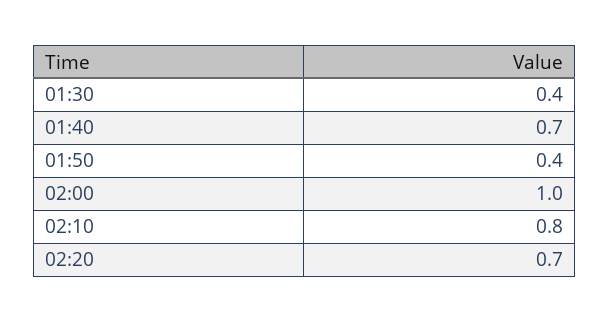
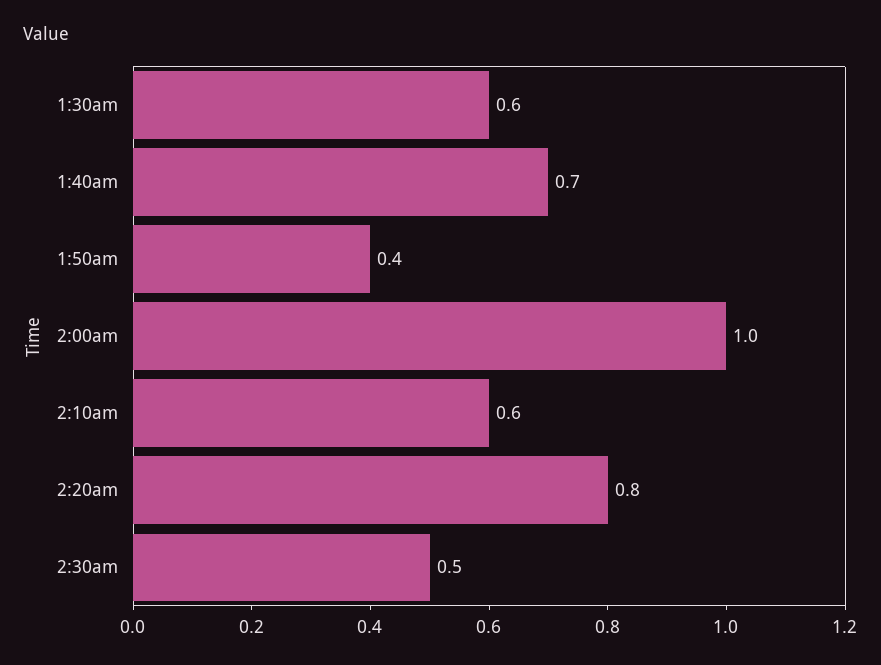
01:30: 0.4 -> 0.6
02:10: 0.8 -> 0.6
02:20: 0.7 -> 0.8
2:30am: none -> 0.5

